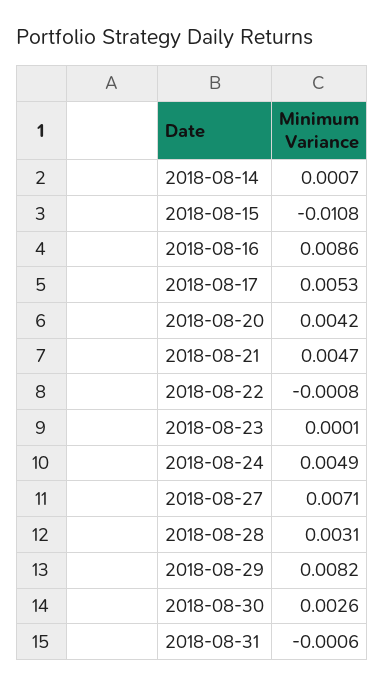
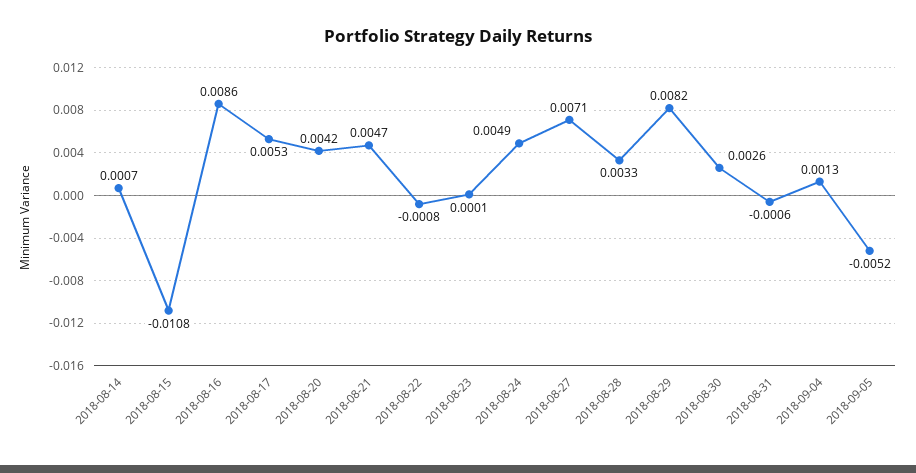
2018-08-28: 0.0031 -> 0.0033
2018-09-04: none -> 0.0013
2018-09-05: none -> -0.0052

